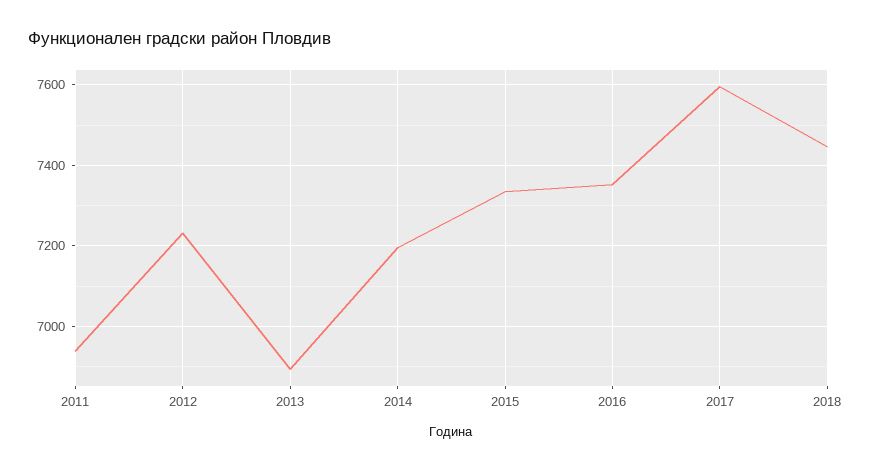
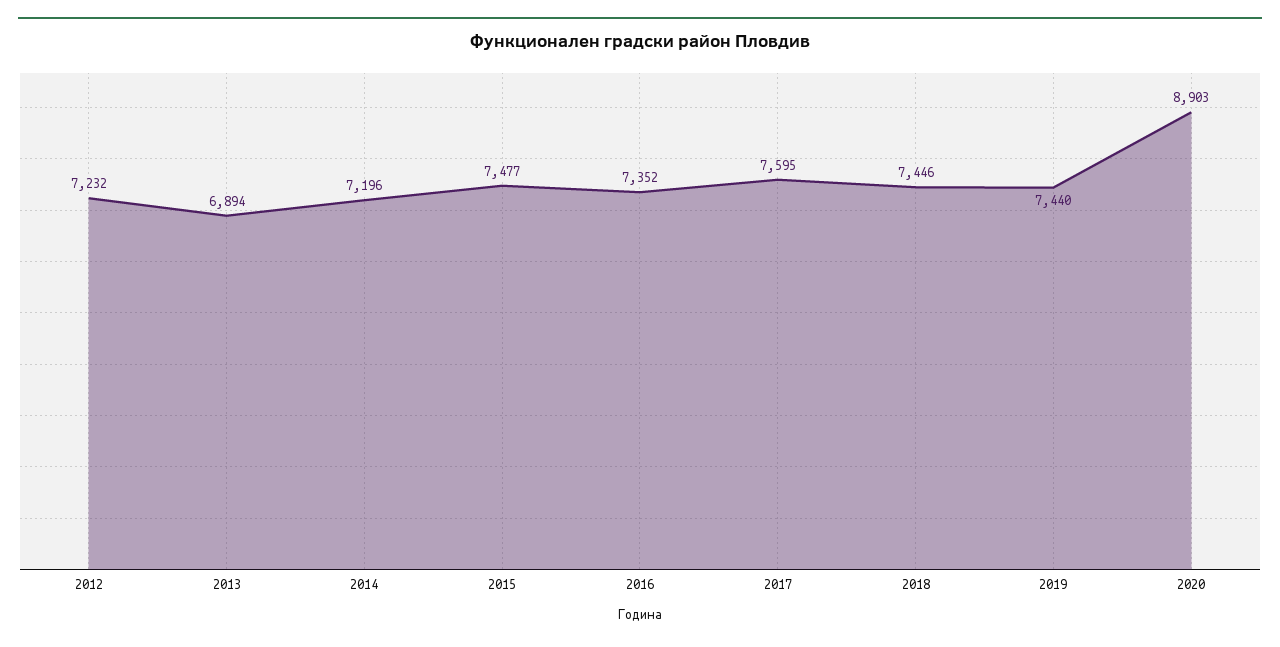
2011: 6940 -> none
2015: 7340 -> 7477
2019: none -> 7440
2020: none -> 8903

